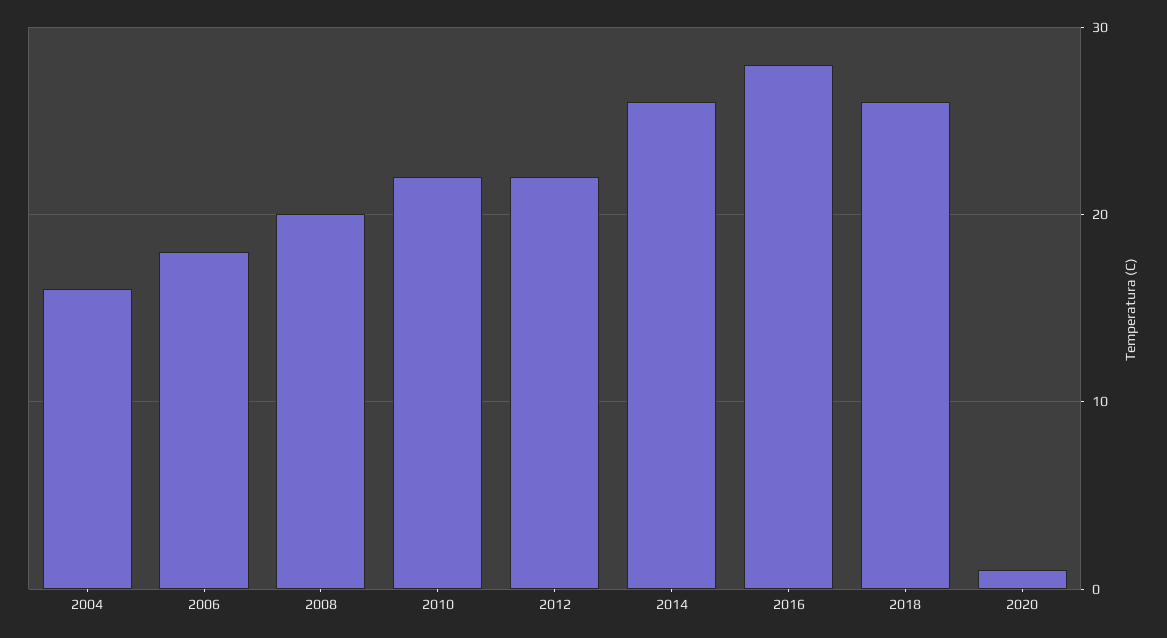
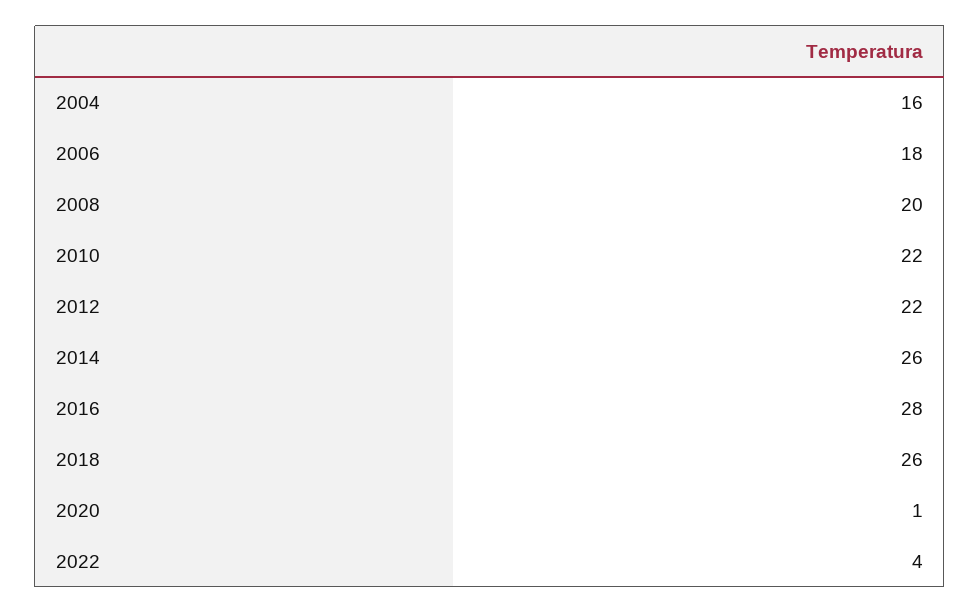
2022: none -> 4

